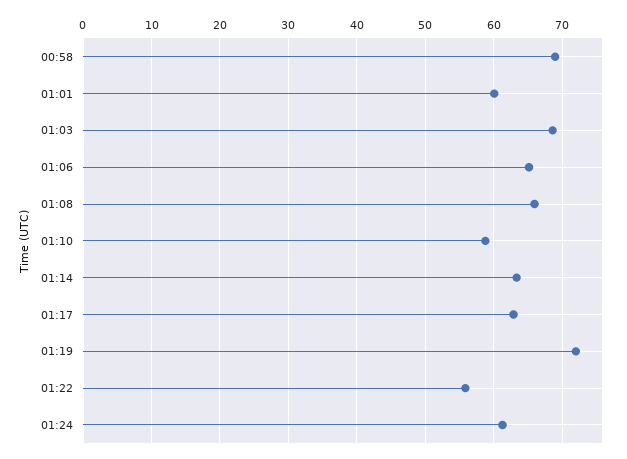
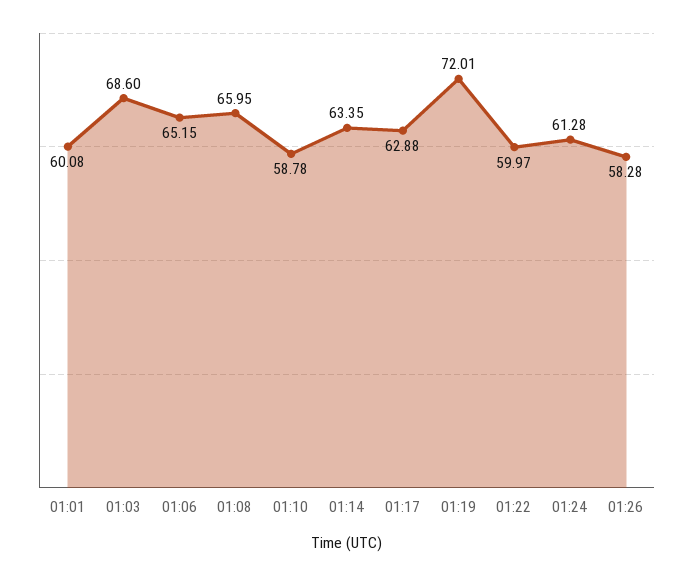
00:58: 69 -> none
01:22: 56 -> 59.97
01:26: none -> 58.28

